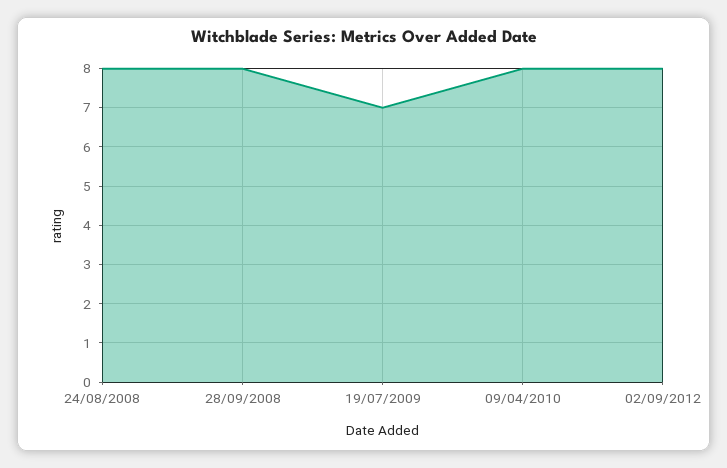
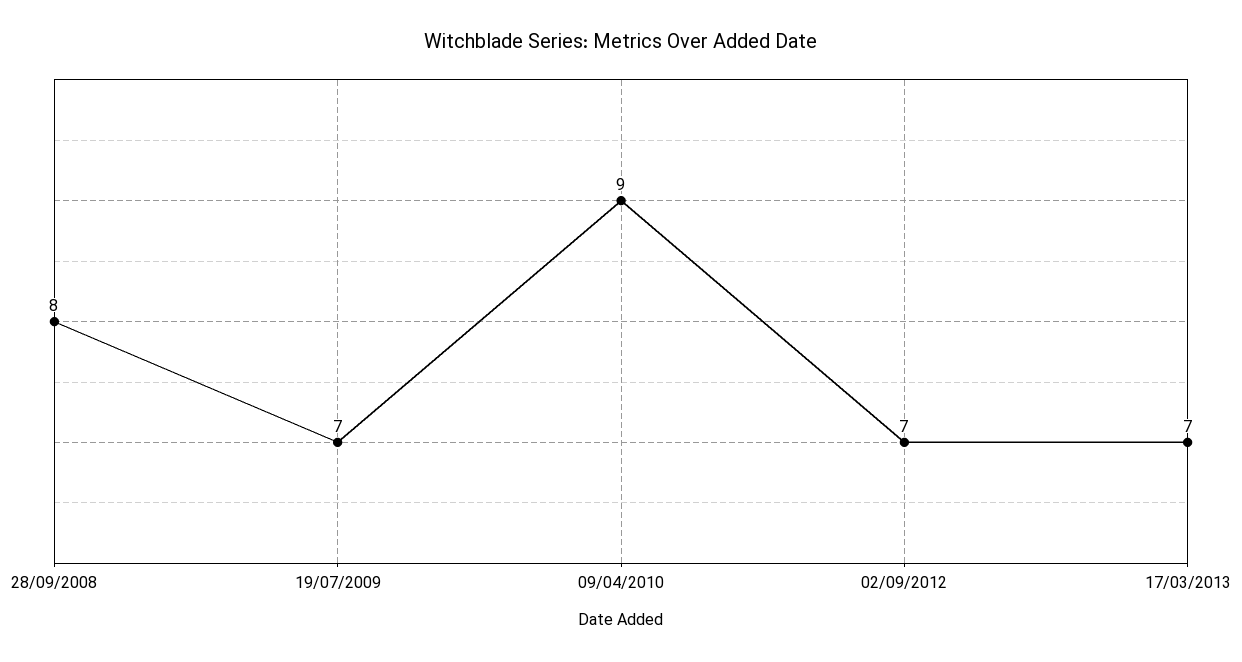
24/08/2008: 8 -> none
09/04/2010: 8 -> 9
02/09/2012: 8 -> 7
17/03/2013: none -> 7

